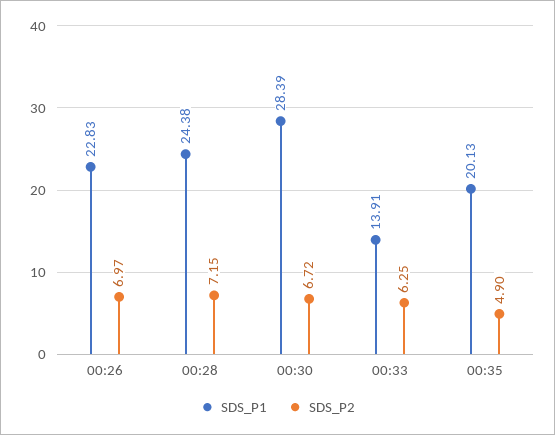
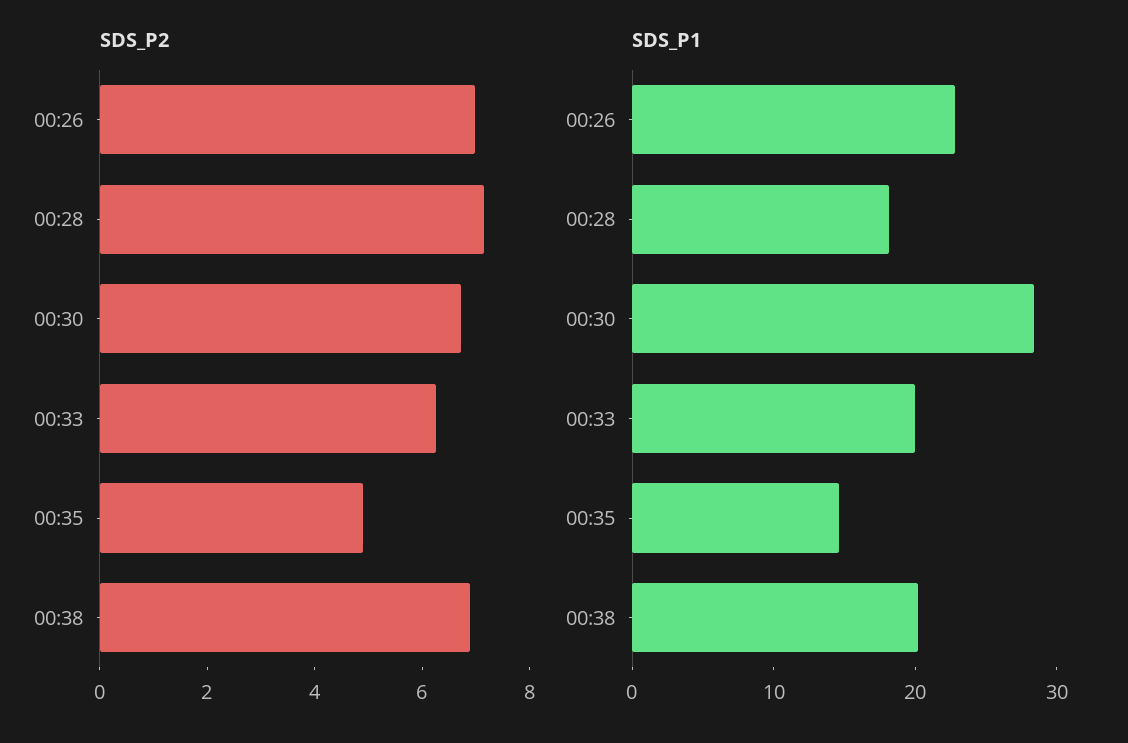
SDS_P1, 00:28: 24.38 -> 18
SDS_P1, 00:33: 13.91 -> 20
SDS_P1, 00:35: 20.13 -> 14
SDS_P2, 00:38: none -> 7
SDS_P1, 00:38: none -> 20

